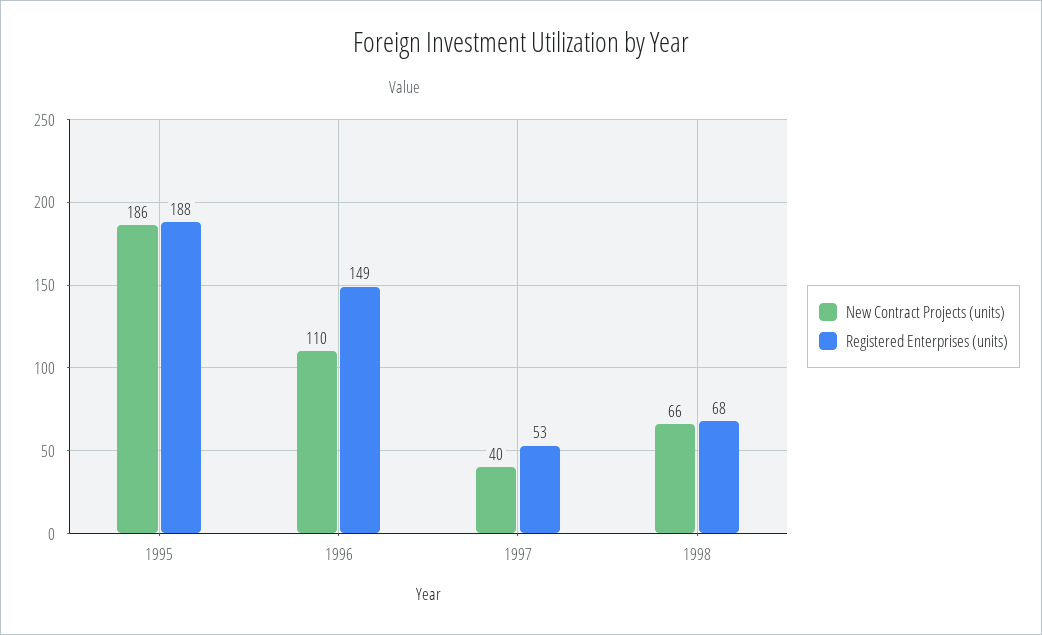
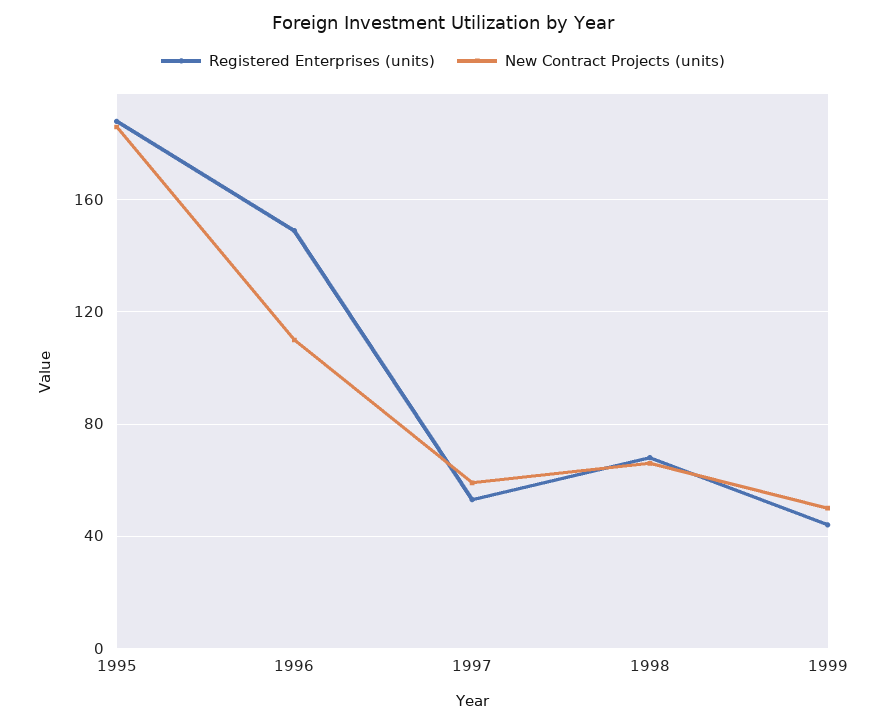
New Contract Projects (units), 1997: 40 -> 60
Registered Enterprises (units), 1999: none -> 45
New Contract Projects (units), 1999: none -> 50

